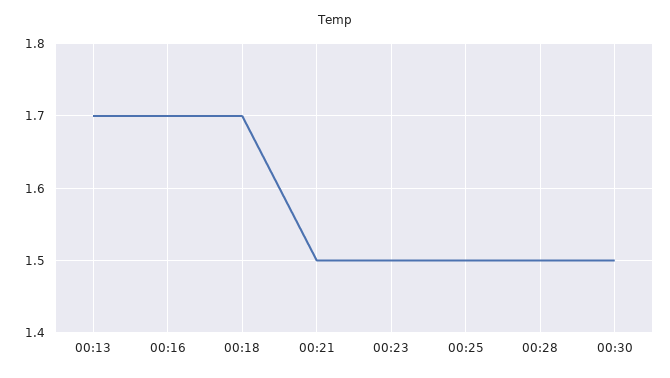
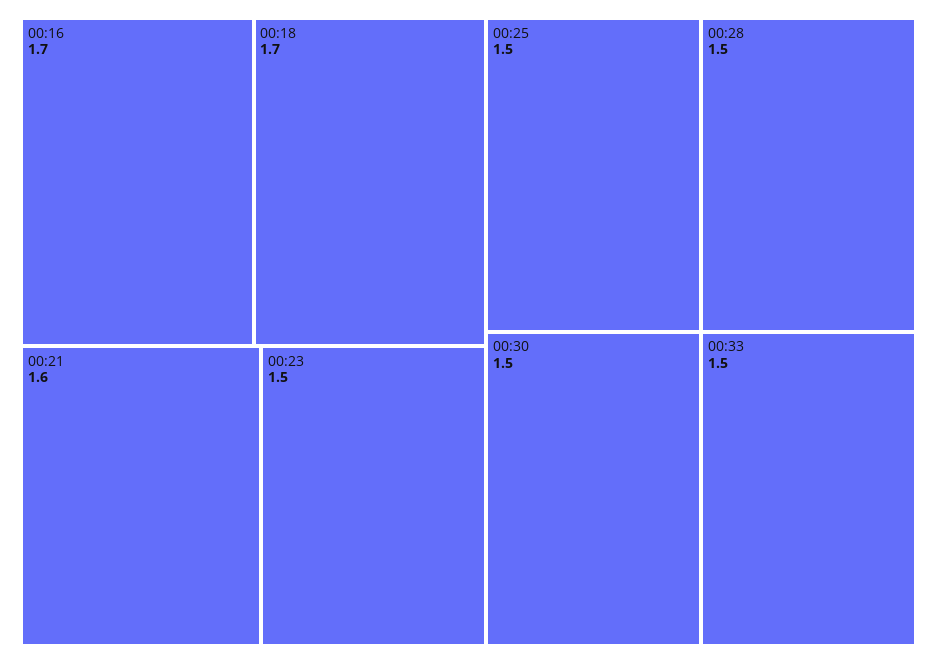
00:13: 1.7 -> none
00:21: 1.5 -> 1.6
00:33: none -> 1.5

